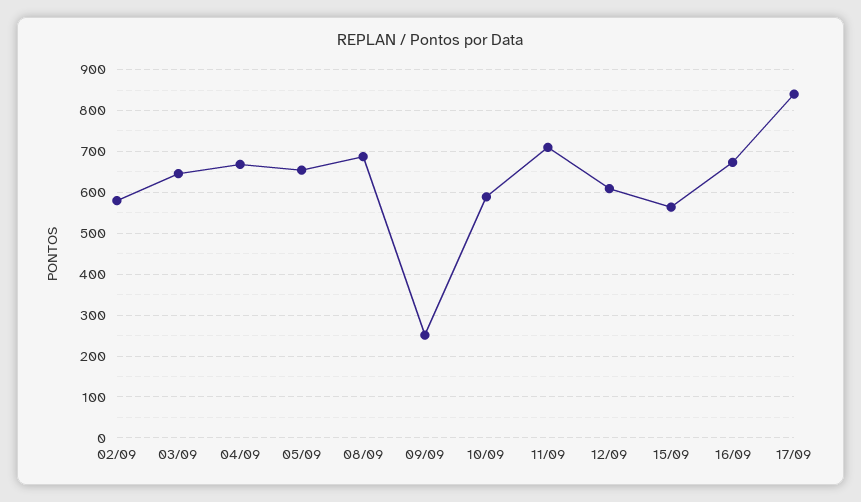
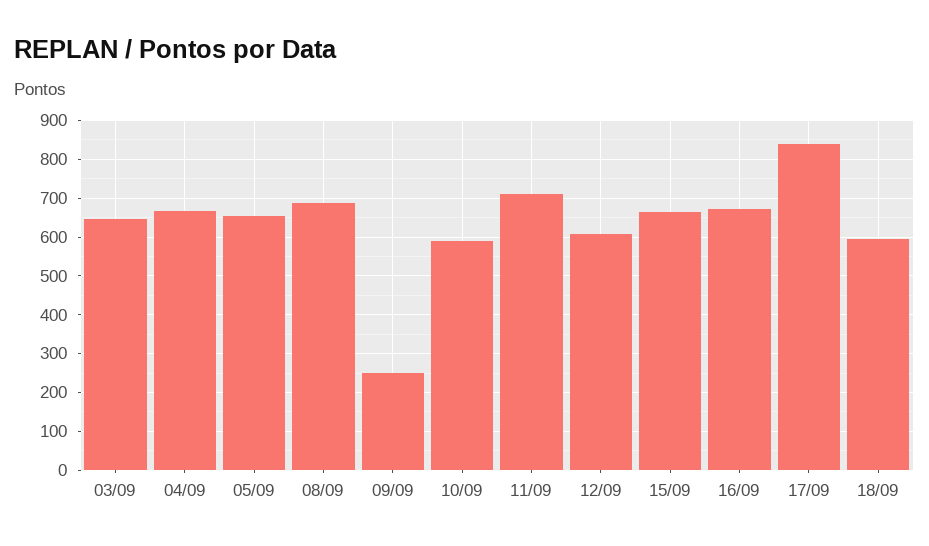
02/09: 580 -> none
15/09: 560 -> 660
18/09: none -> 600

